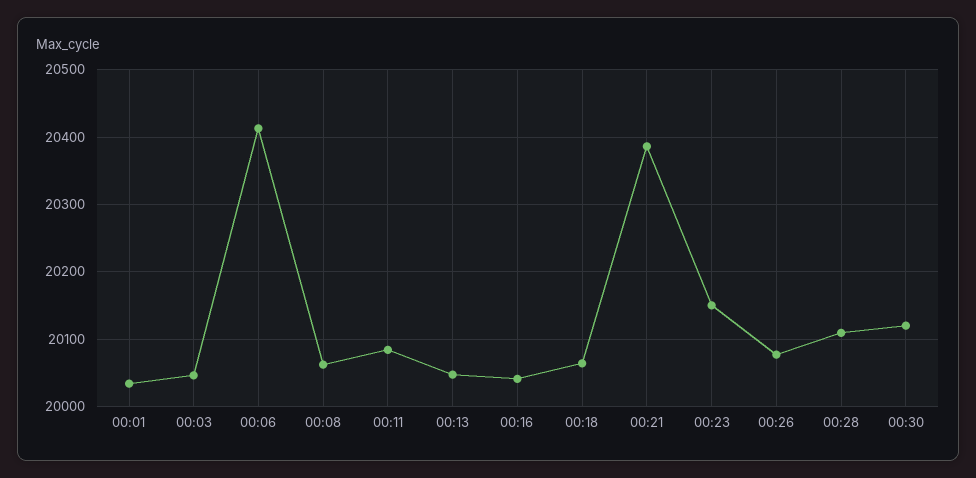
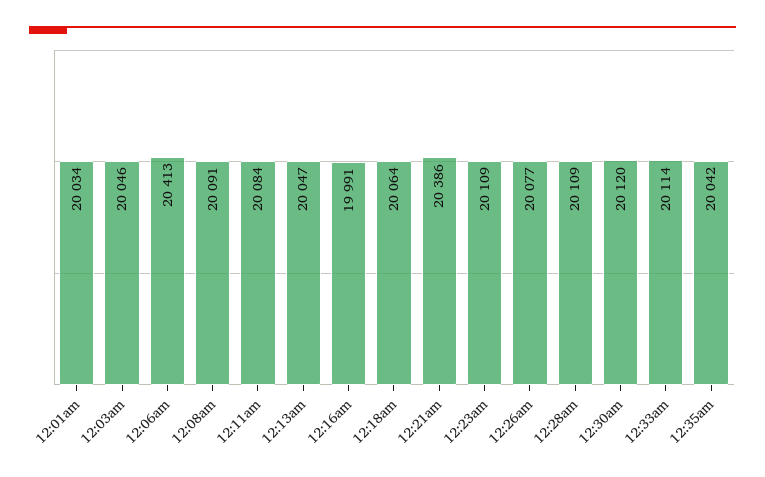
00:08: 20060 -> 20091
00:16: 20040 -> 19991
00:23: 20150 -> 20109
12:33am: none -> 20114
12:35am: none -> 20042

